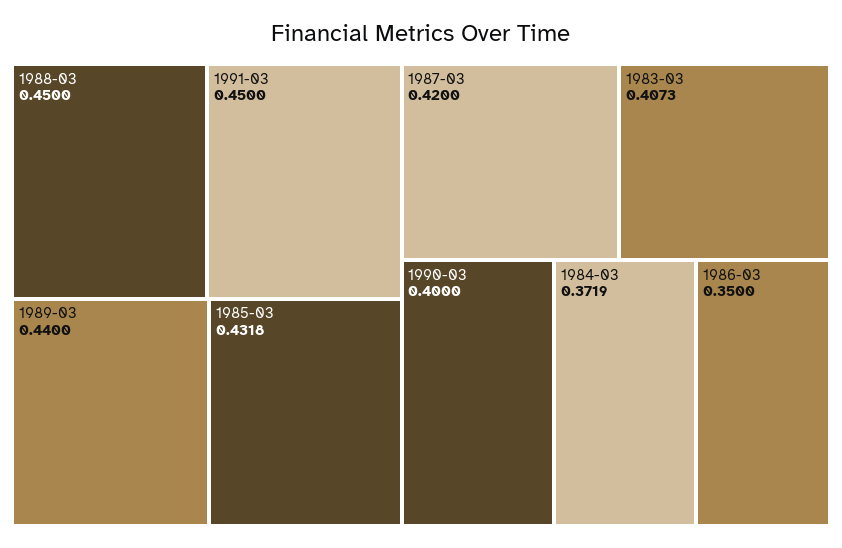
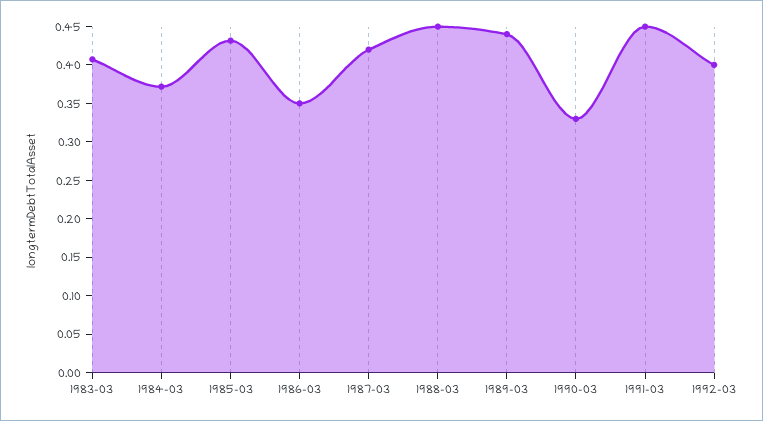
1990-03: 0.4 -> 0.325
1992-03: none -> 0.4

